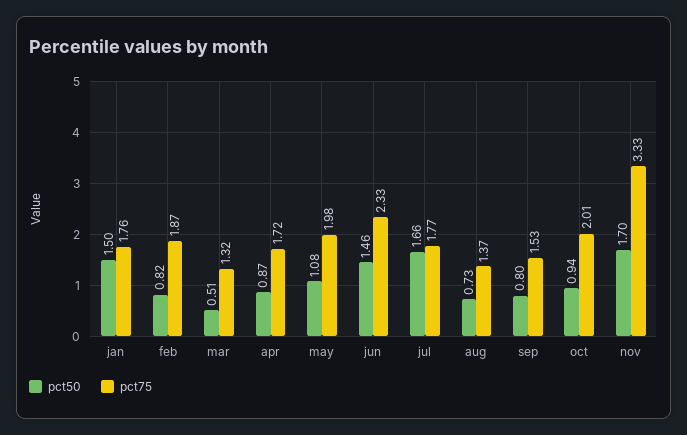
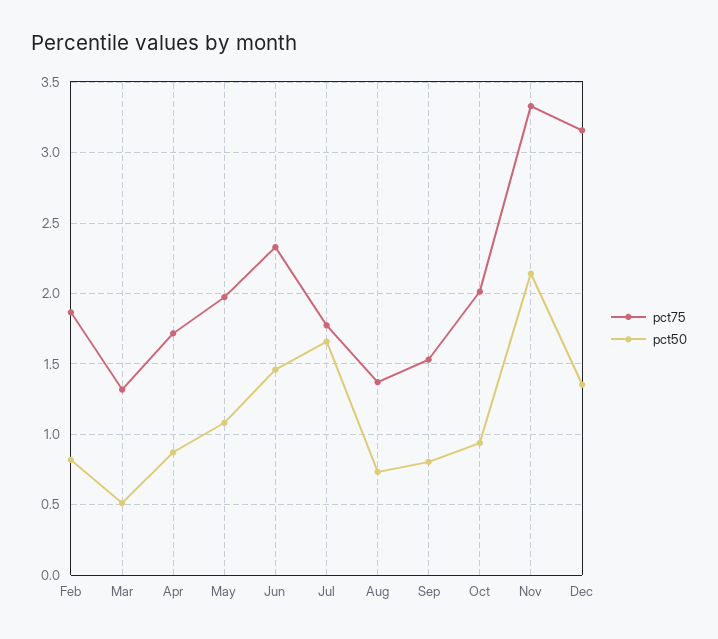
pct50, jan: 1.5 -> none
pct75, jan: 1.76 -> none
pct50, nov: 1.7 -> 2.15
pct75, Dec: none -> 3.15
pct50, Dec: none -> 1.35

